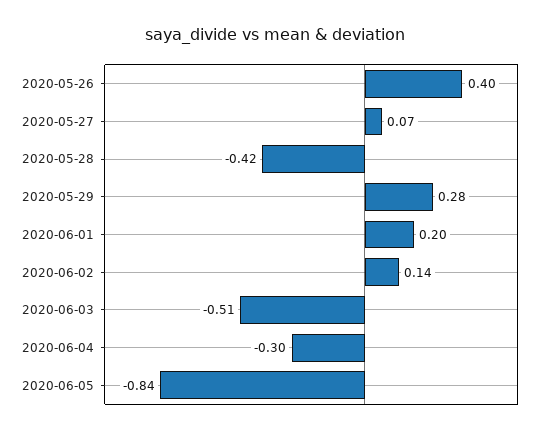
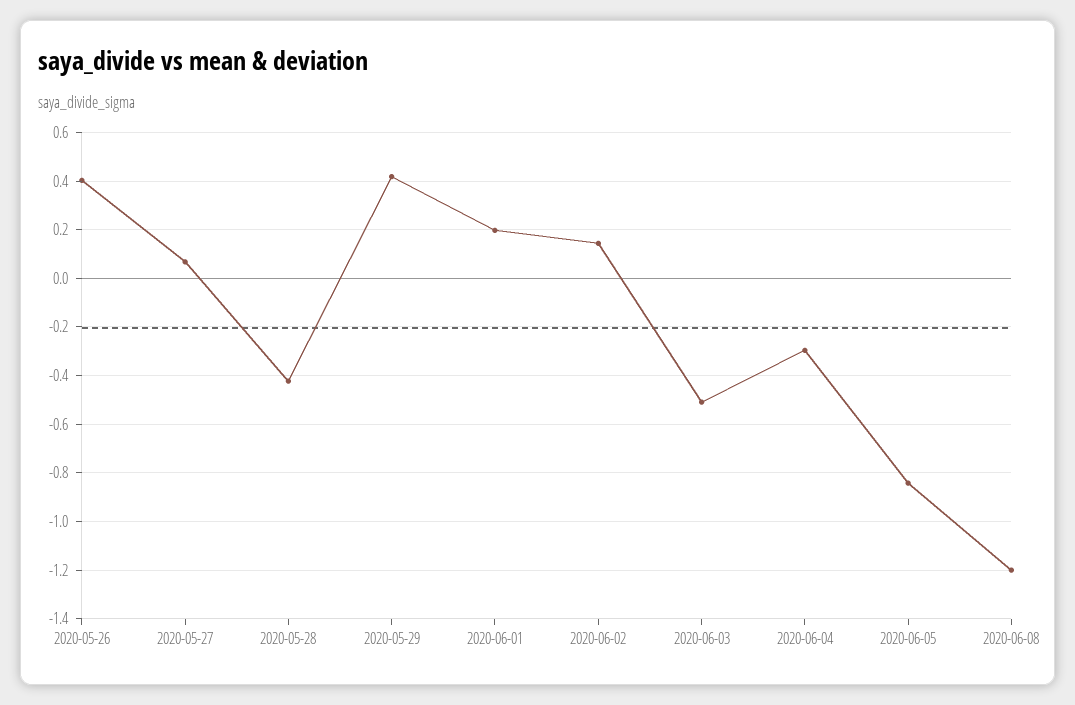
2020-05-29: 0.28 -> 0.425
2020-06-08: none -> -1.2

